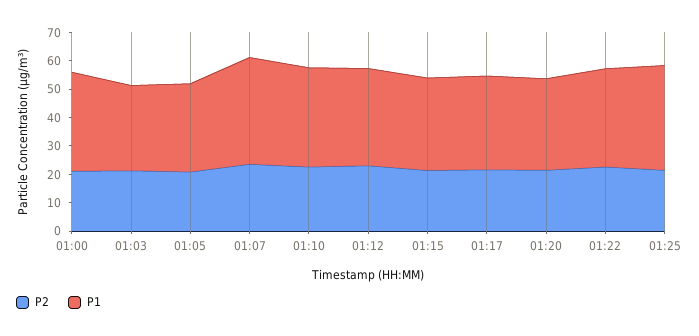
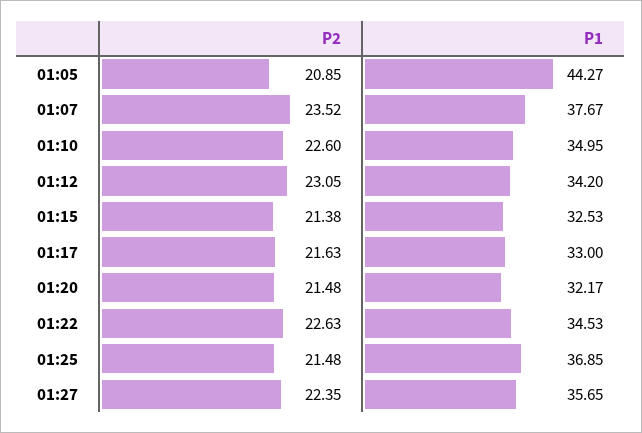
P2, 01:00: 20 -> none
P1, 01:00: 35 -> none
P2, 01:03: 20 -> none
P1, 01:03: 30 -> none
P1, 01:05: 30 -> 44.27
P2, 01:27: none -> 22.35
P1, 01:27: none -> 35.65

